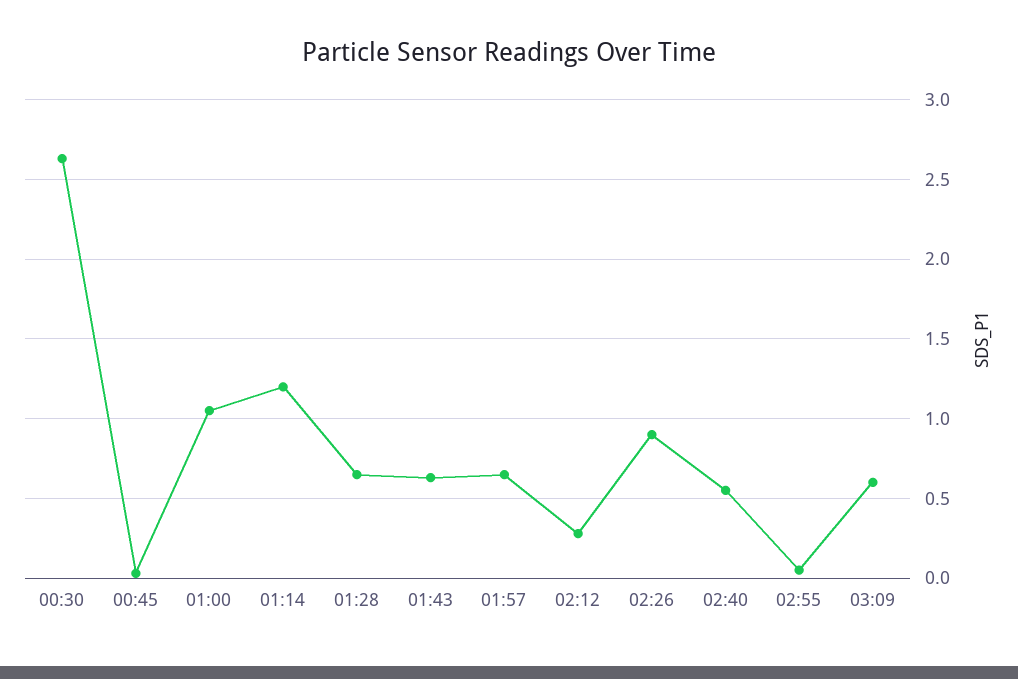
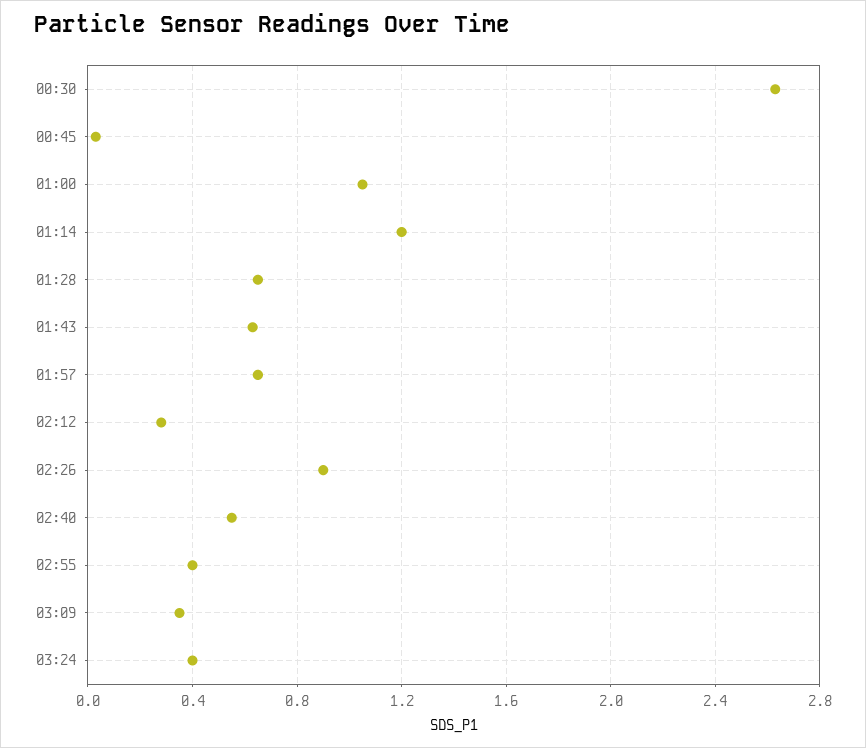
02:55: 0.05 -> 0.4
03:09: 0.6 -> 0.35
03:24: none -> 0.4

